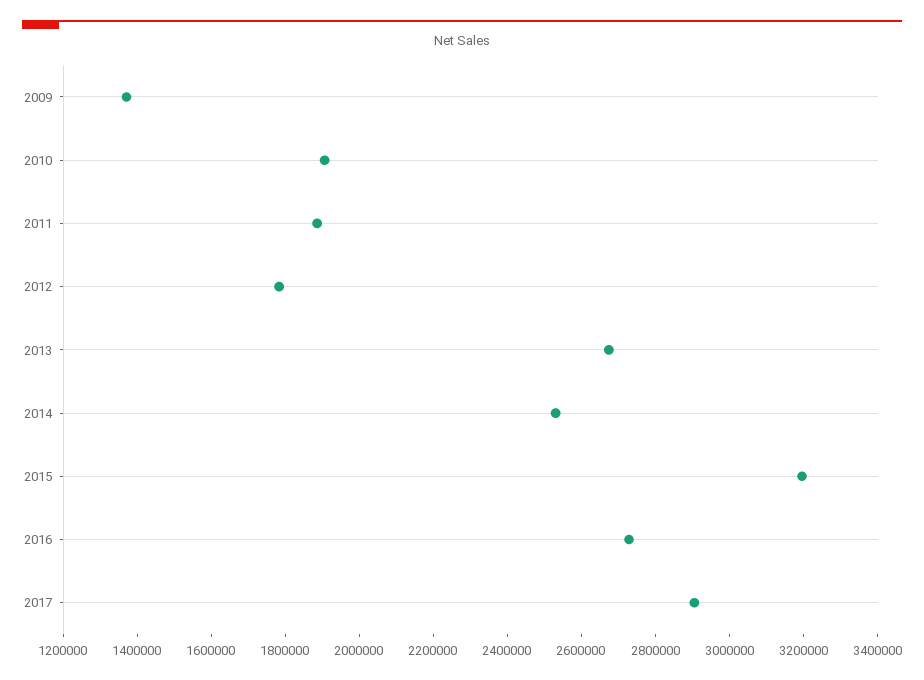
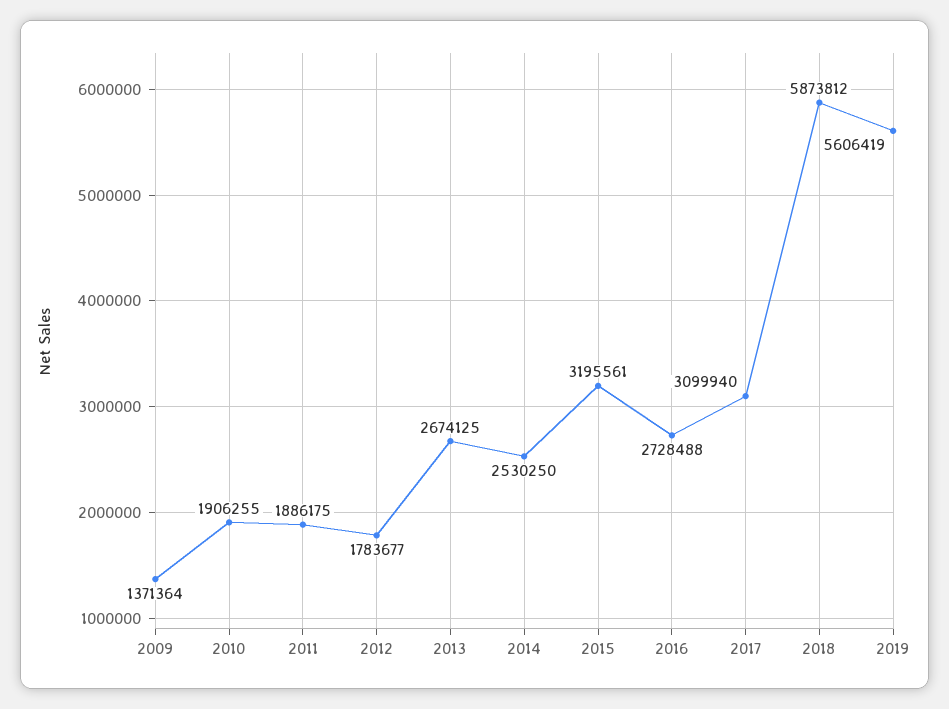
2017: 2900000 -> 3099940
2018: none -> 5873812
2019: none -> 5606419

